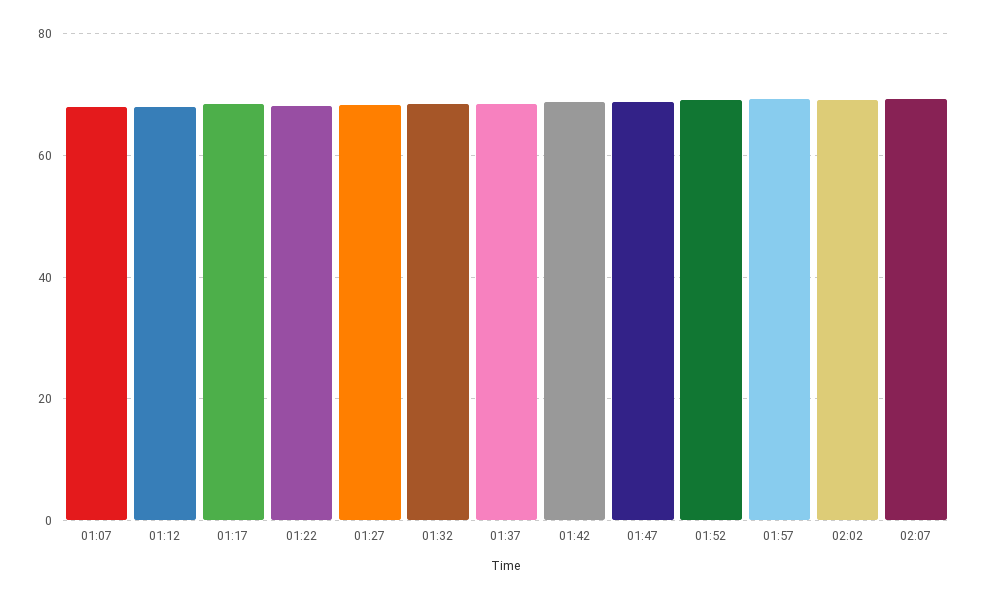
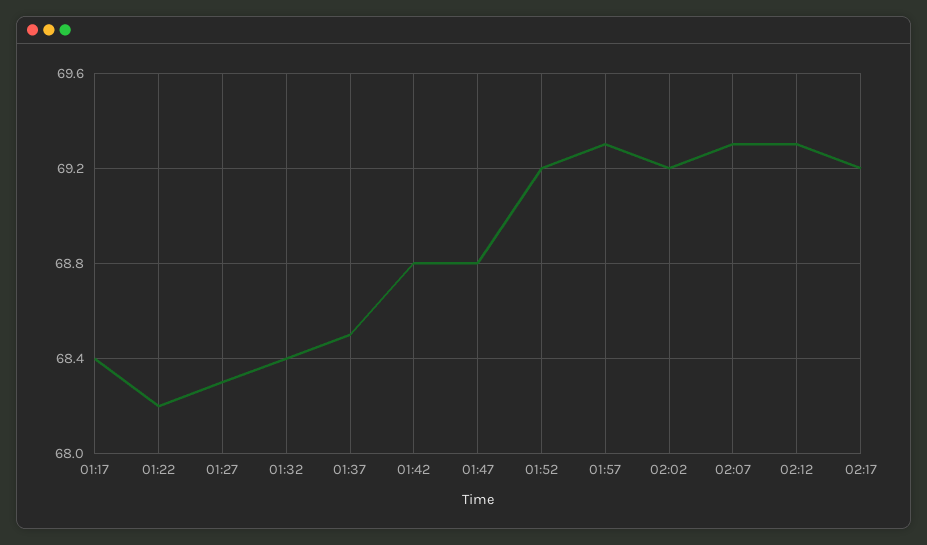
01:07: 68 -> none
01:12: 68 -> none
02:12: none -> 69.3
02:17: none -> 69.2

